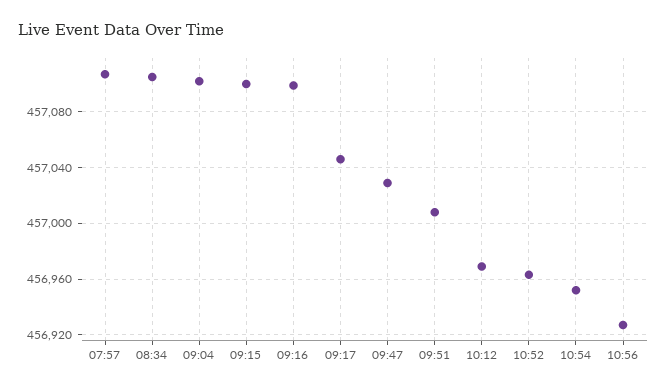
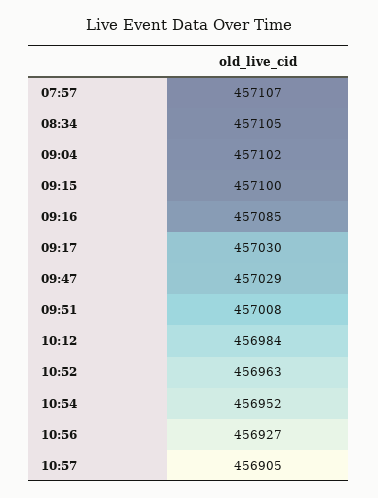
09:16: 457100 -> 457085
09:17: 457045 -> 457030
10:12: 456970 -> 456984
10:57: none -> 456905

